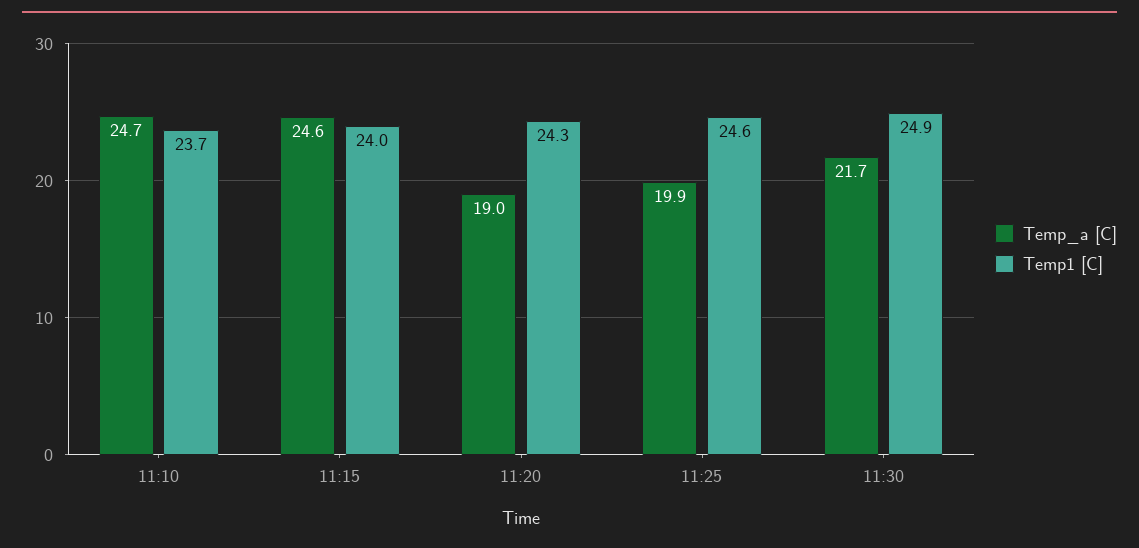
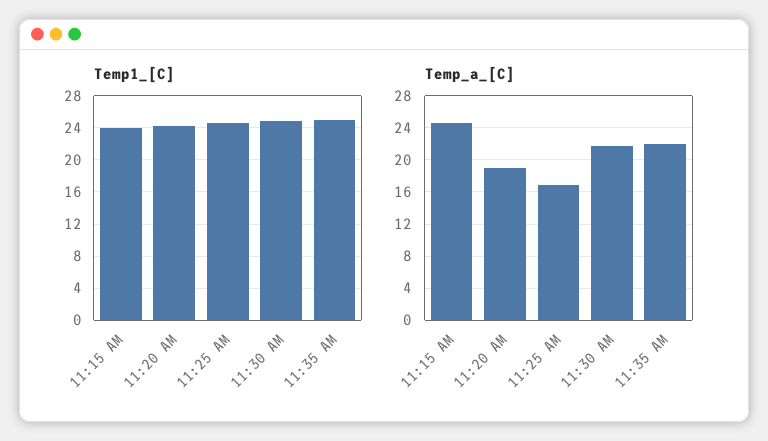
Temp_a [C], 11:10: 24.7 -> none
Temp1 [C], 11:10: 23.7 -> none
Temp_a [C], 11:25: 19.9 -> 17
Temp1 [C], 11:35 AM: none -> 25
Temp_a [C], 11:35 AM: none -> 22

